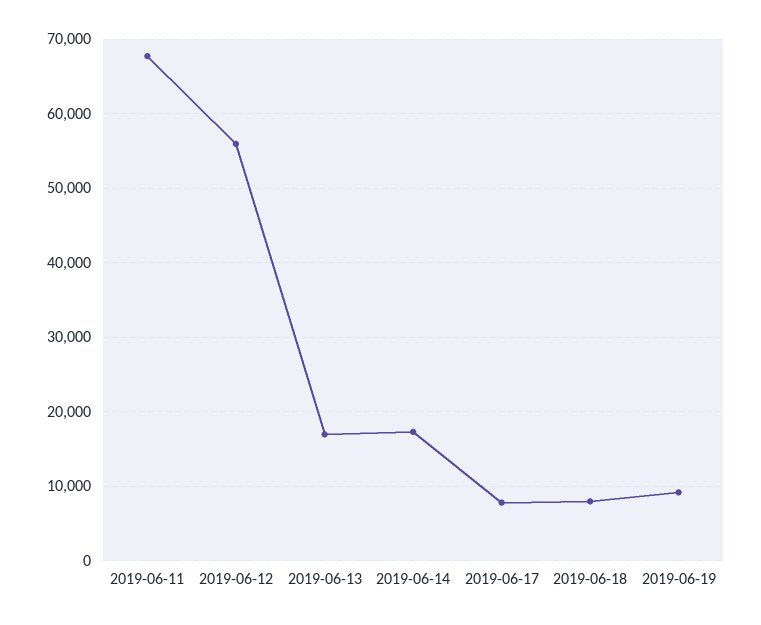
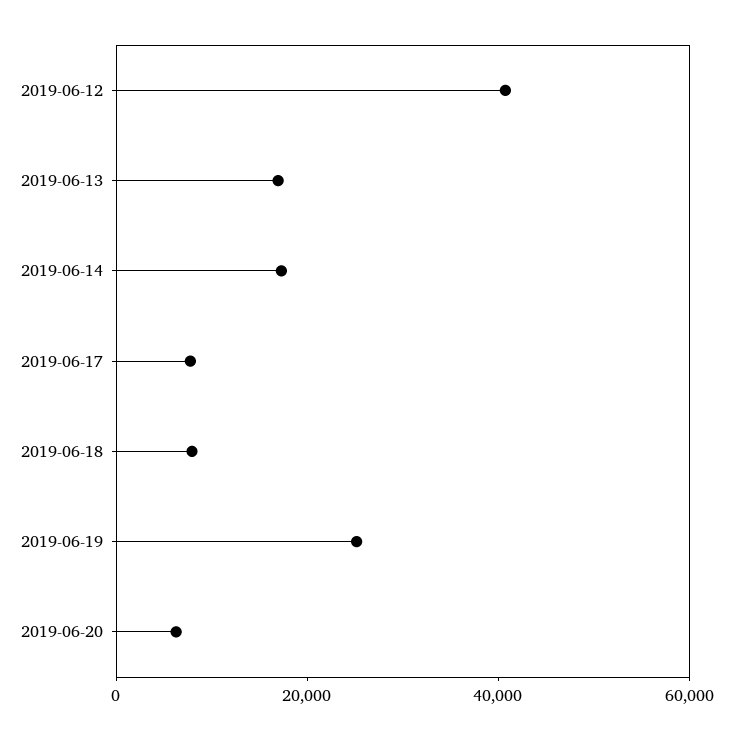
2019-06-11: 68000 -> none
2019-06-12: 56000 -> 40000
2019-06-19: 9000 -> 25000
2019-06-20: none -> 5000

